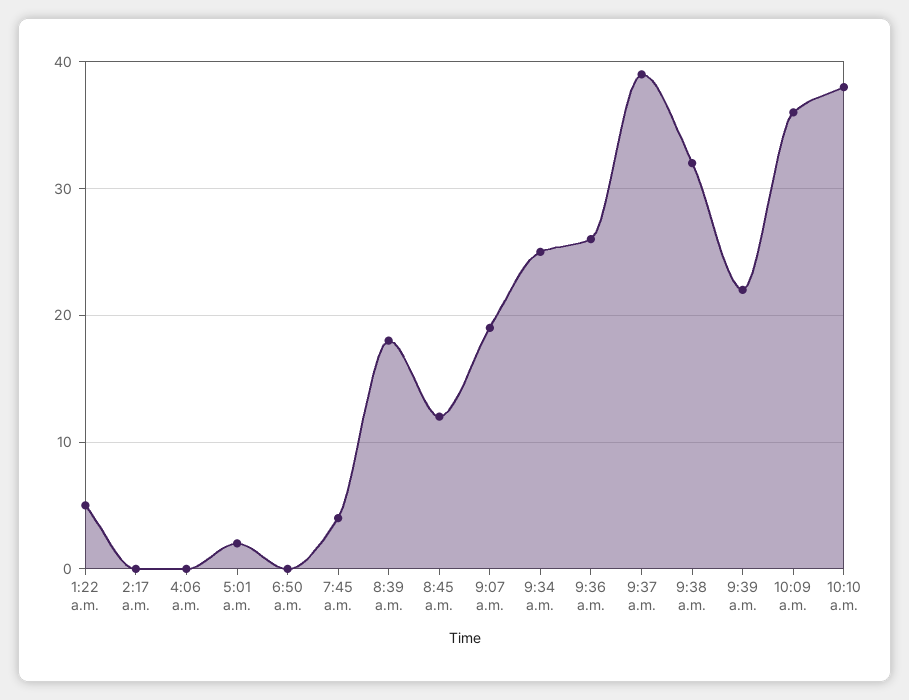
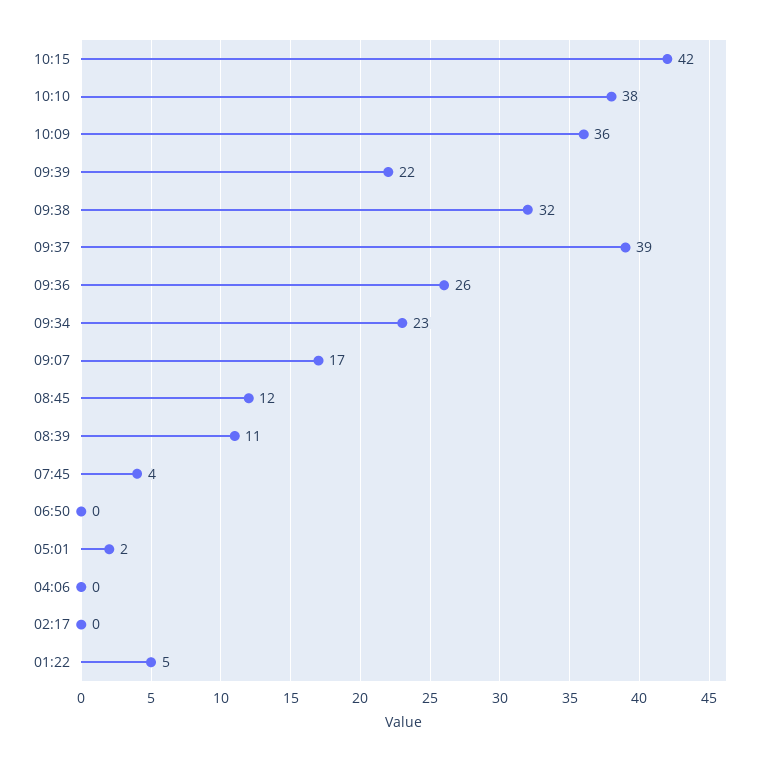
8:39 a.m.: 18 -> 11
9:07 a.m.: 19 -> 17
9:34 a.m.: 25 -> 23
10:15: none -> 42

